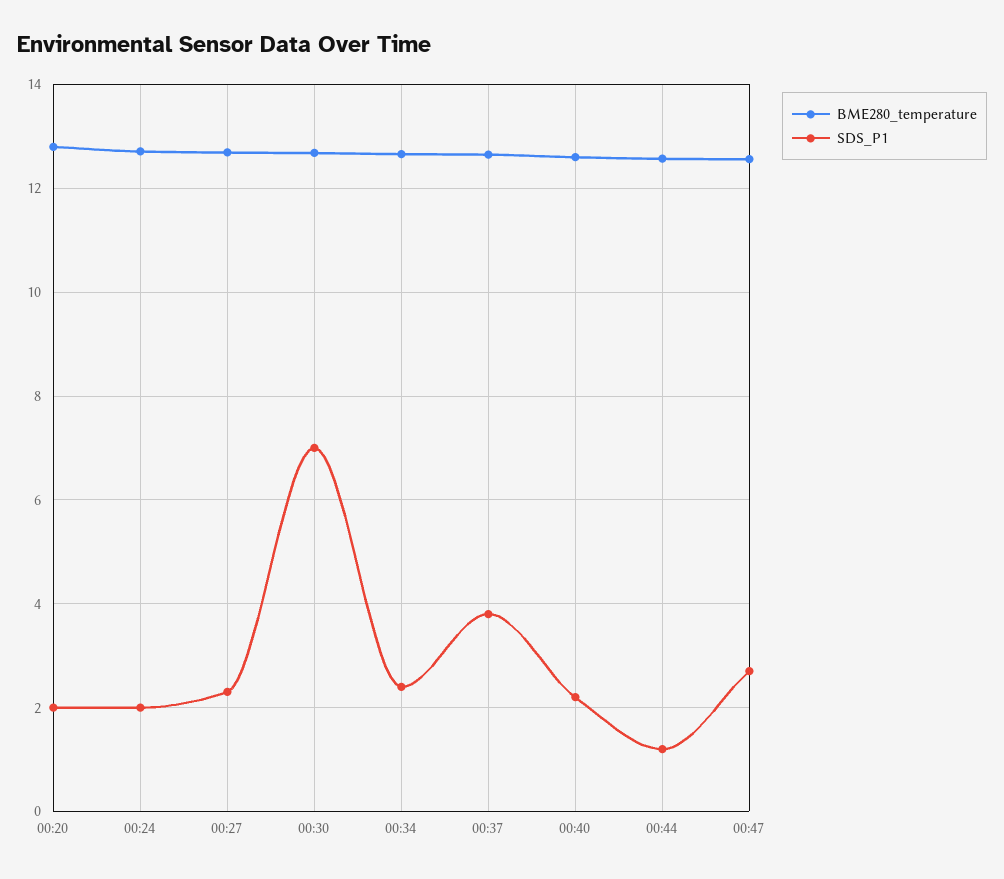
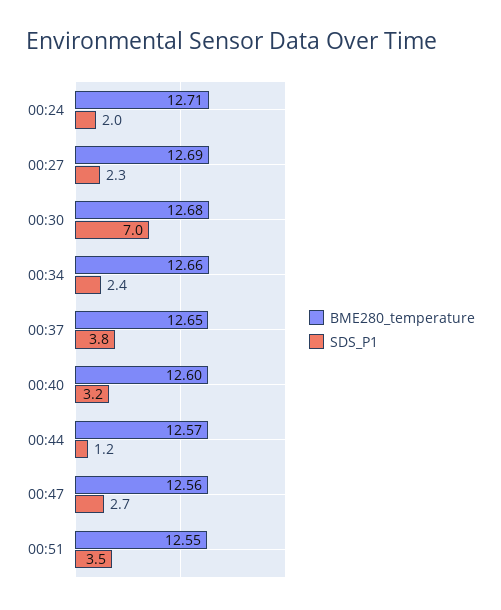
BME280_temperature, 00:20: 12.8 -> none
SDS_P1, 00:20: 2 -> none
SDS_P1, 00:40: 2.2 -> 3.2
BME280_temperature, 00:51: none -> 12.55
SDS_P1, 00:51: none -> 3.5

